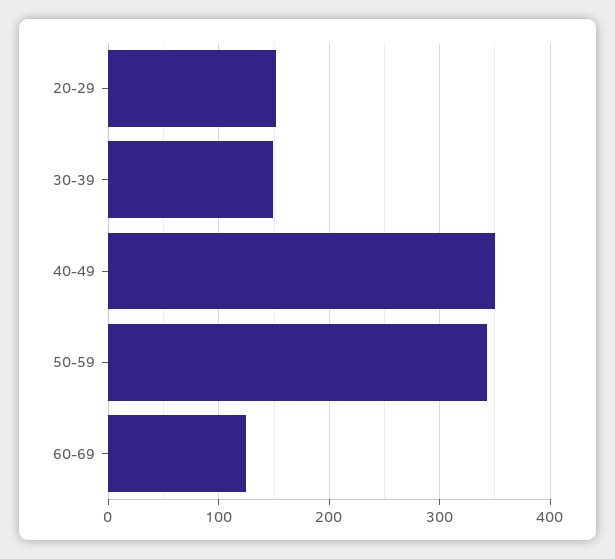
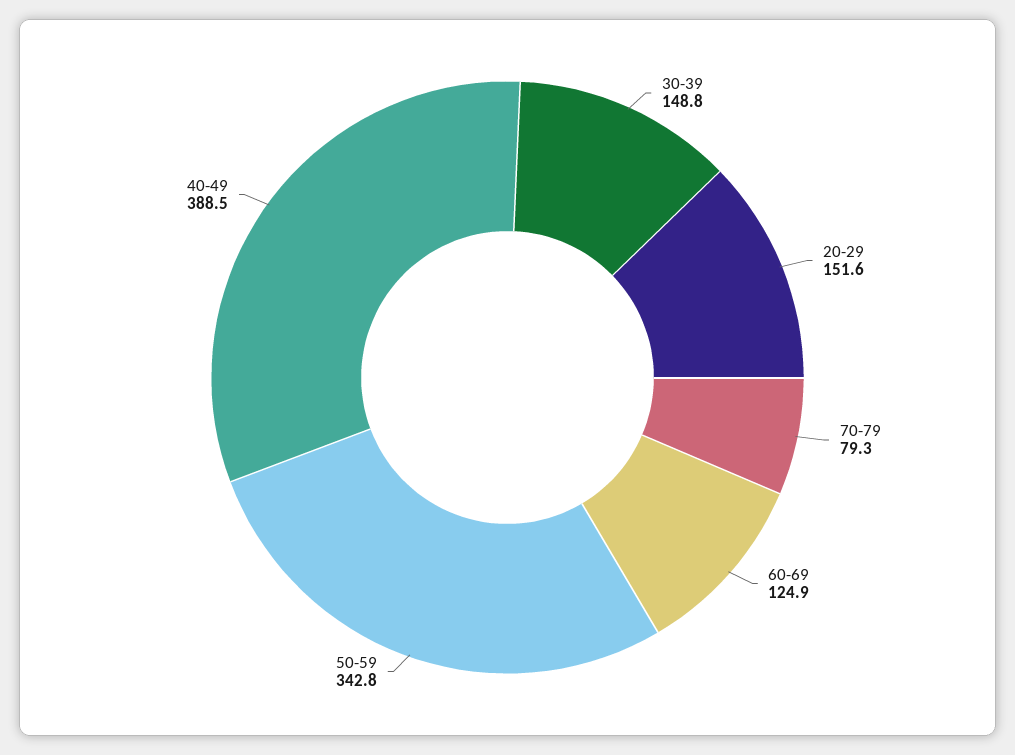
40-49: 350 -> 388.5
70-79: none -> 79.3

